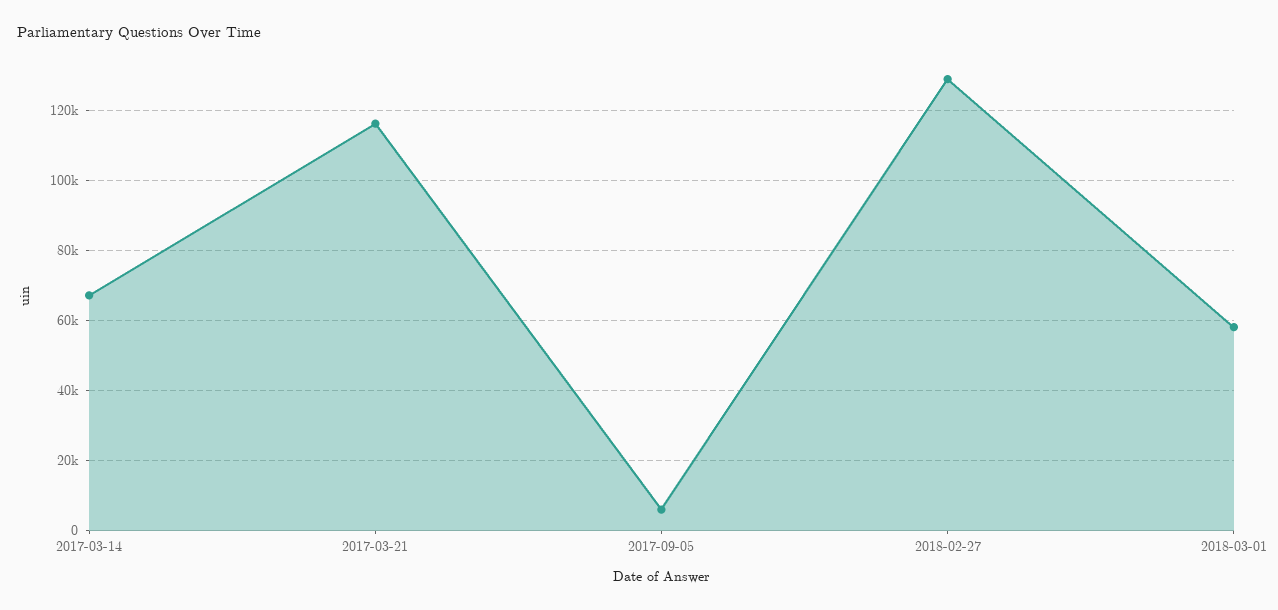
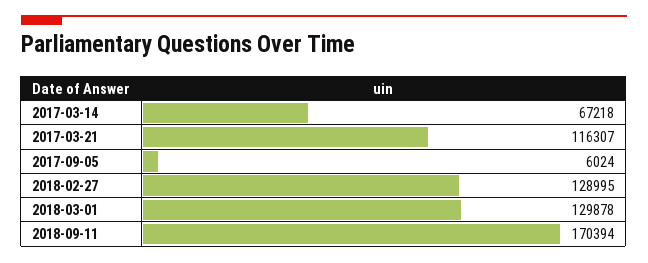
2018-03-01: 58000 -> 129878
2018-09-11: none -> 170394

